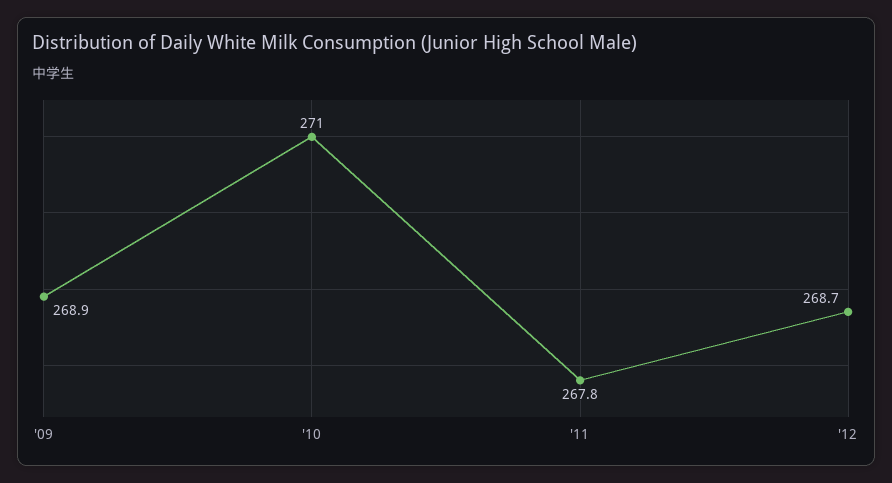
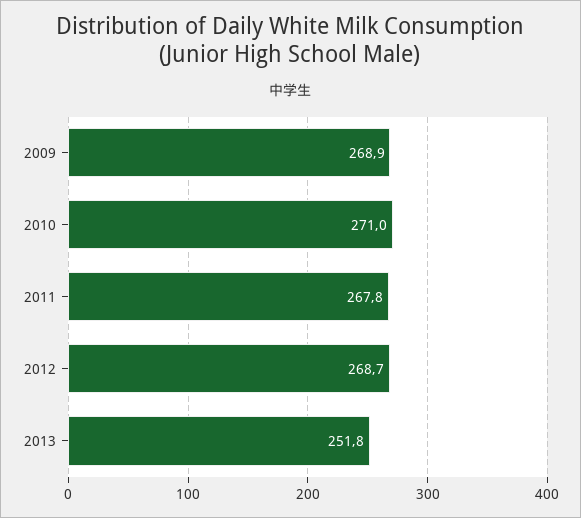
2013: none -> 251.8

